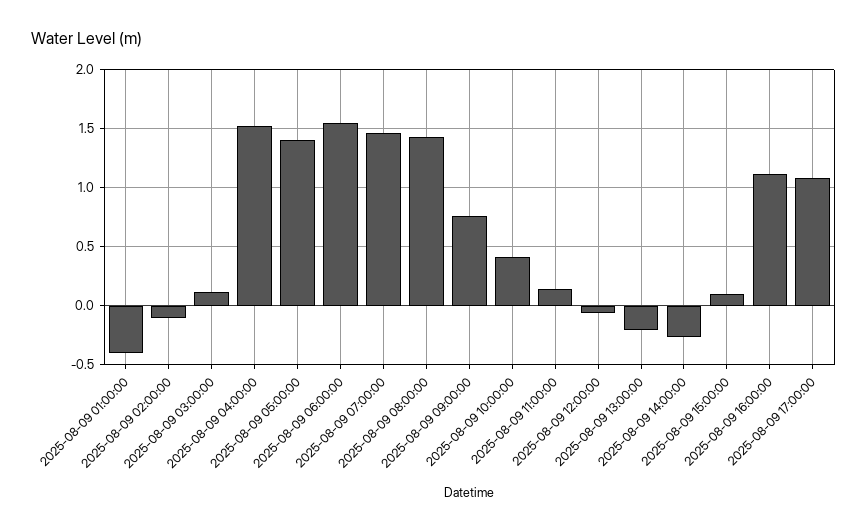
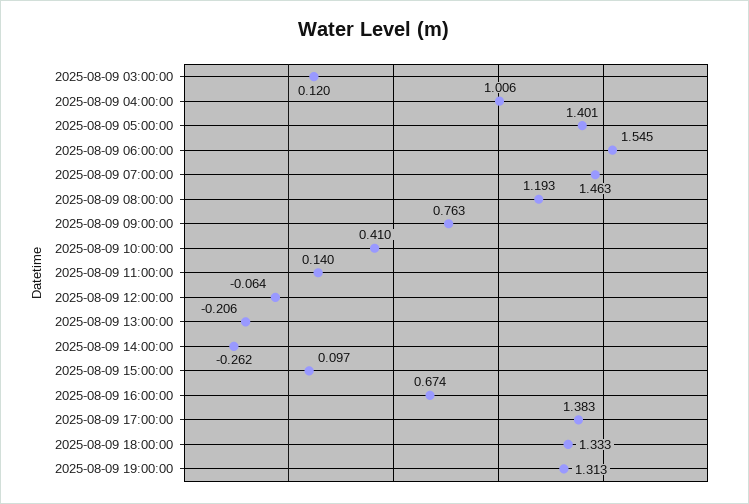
2025-08-09 01:00:00: -0.4 -> none
2025-08-09 02:00:00: -0.1 -> none
2025-08-09 04:00:00: 1.5 -> 1.006
2025-08-09 08:00:00: 1.4 -> 1.193
2025-08-09 16:00:00: 1.1 -> 0.674
2025-08-09 17:00:00: 1.1 -> 1.383
2025-08-09 18:00:00: none -> 1.333
2025-08-09 19:00:00: none -> 1.313

